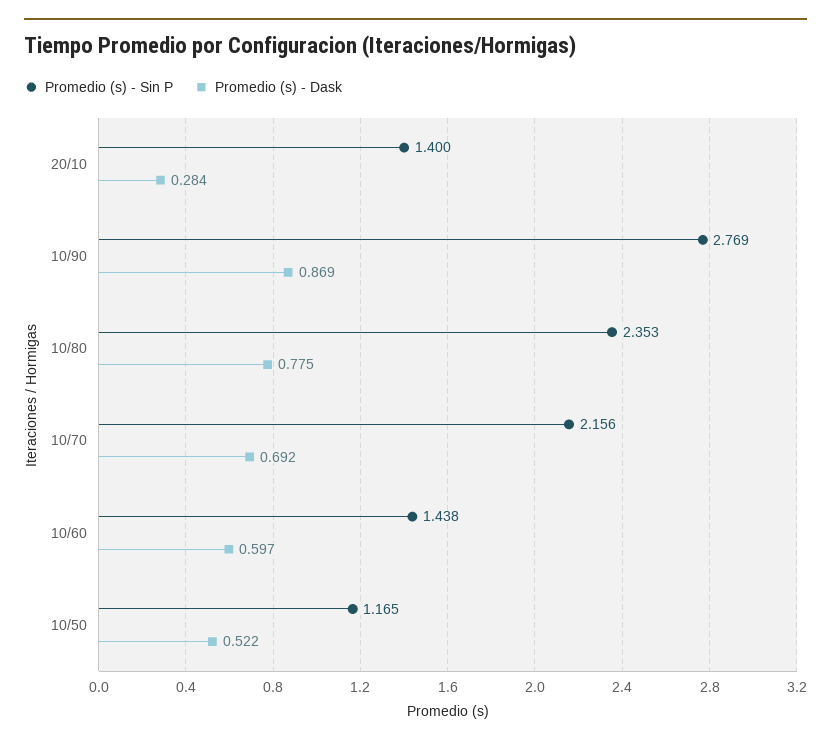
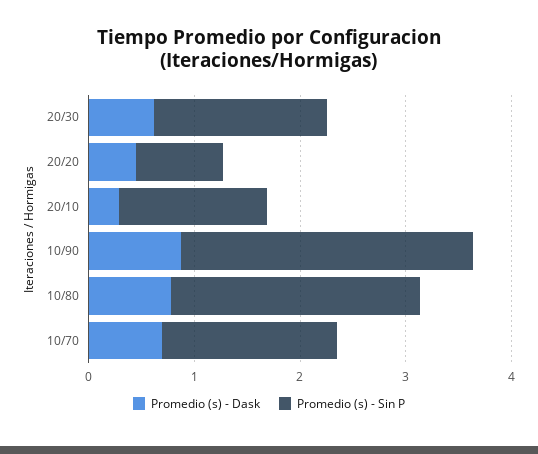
Promedio (s) - Sin P, 10/70: 2.156 -> 1.6
Promedio (s) - Sin P, 10/60: 1.438 -> none
Promedio (s) - Dask, 10/60: 0.597 -> none
Promedio (s) - Sin P, 10/50: 1.165 -> none
Promedio (s) - Dask, 10/50: 0.522 -> none
Promedio (s) - Dask, 20/30: none -> 0.6
Promedio (s) - Sin P, 20/30: none -> 1.6
Promedio (s) - Dask, 20/20: none -> 0.4
Promedio (s) - Sin P, 20/20: none -> 0.8

